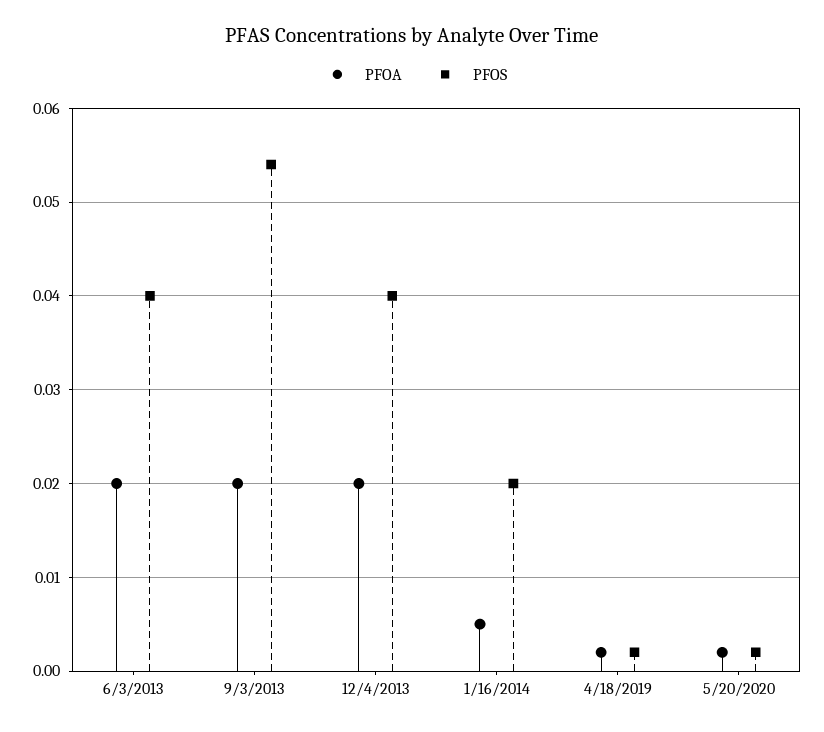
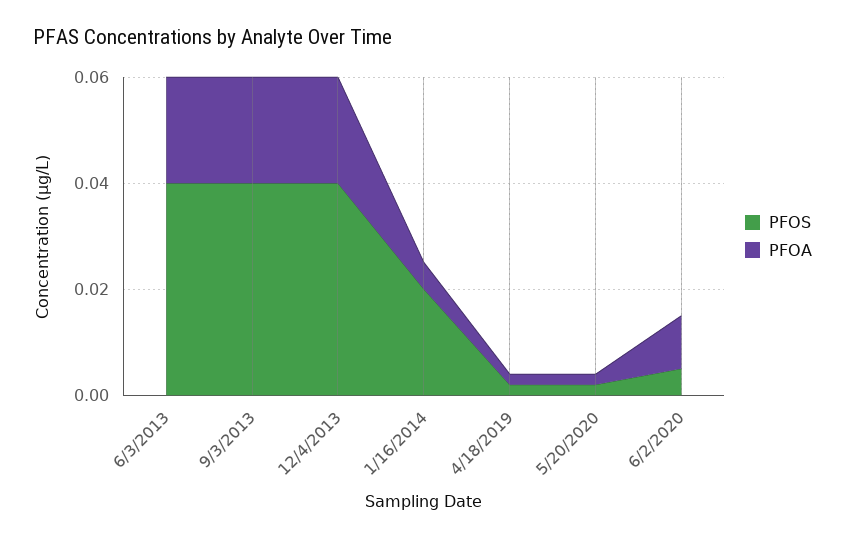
PFOS, 9/3/2013: 0.054 -> 0.04
PFOS, 6/2/2020: none -> 0.005
PFOA, 6/2/2020: none -> 0.01

